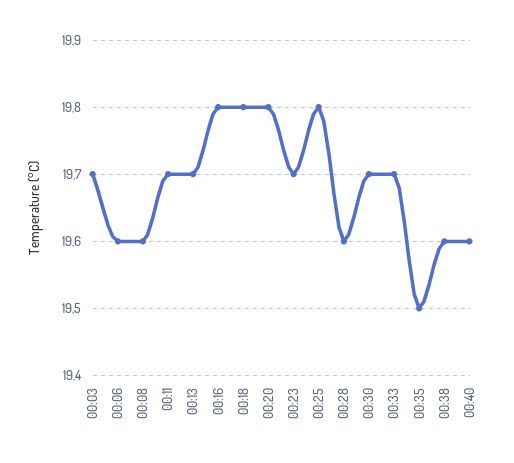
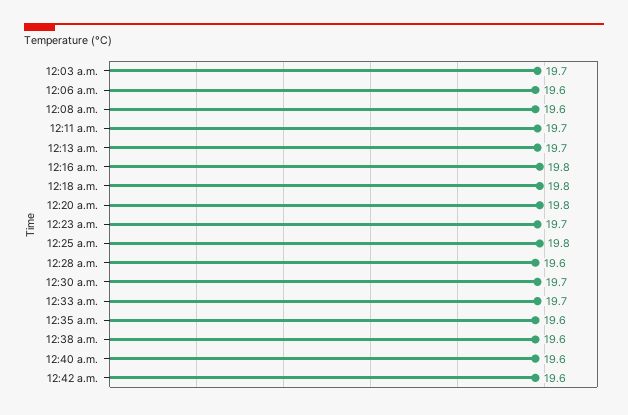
00:35: 19.5 -> 19.6
12:42 a.m.: none -> 19.6

